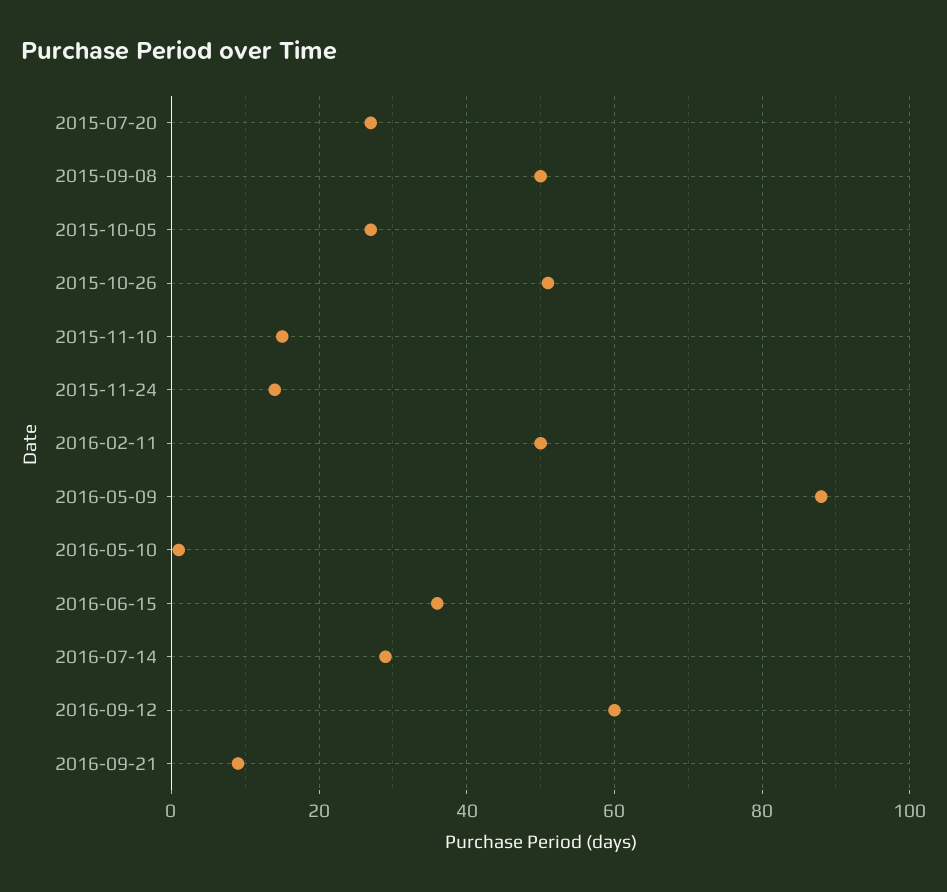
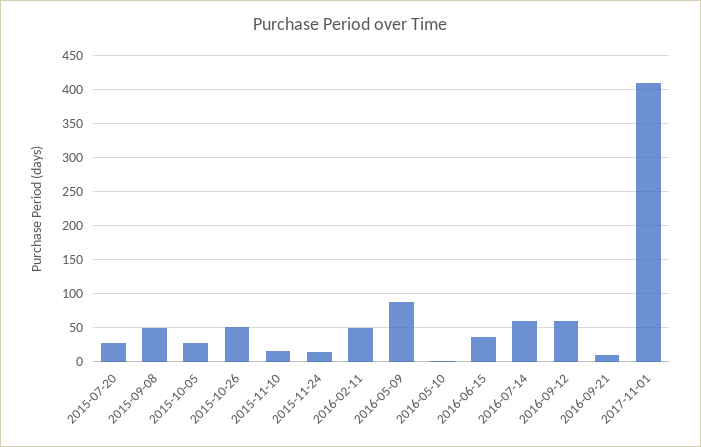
2016-07-14: 30 -> 60
2017-11-01: none -> 410

